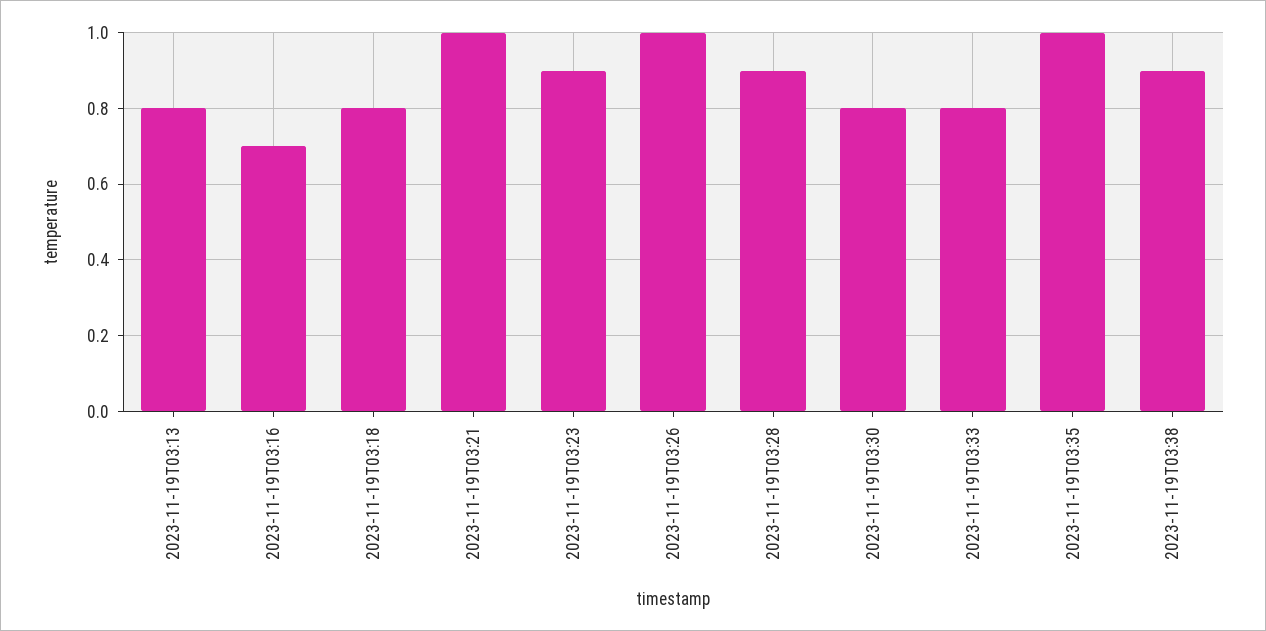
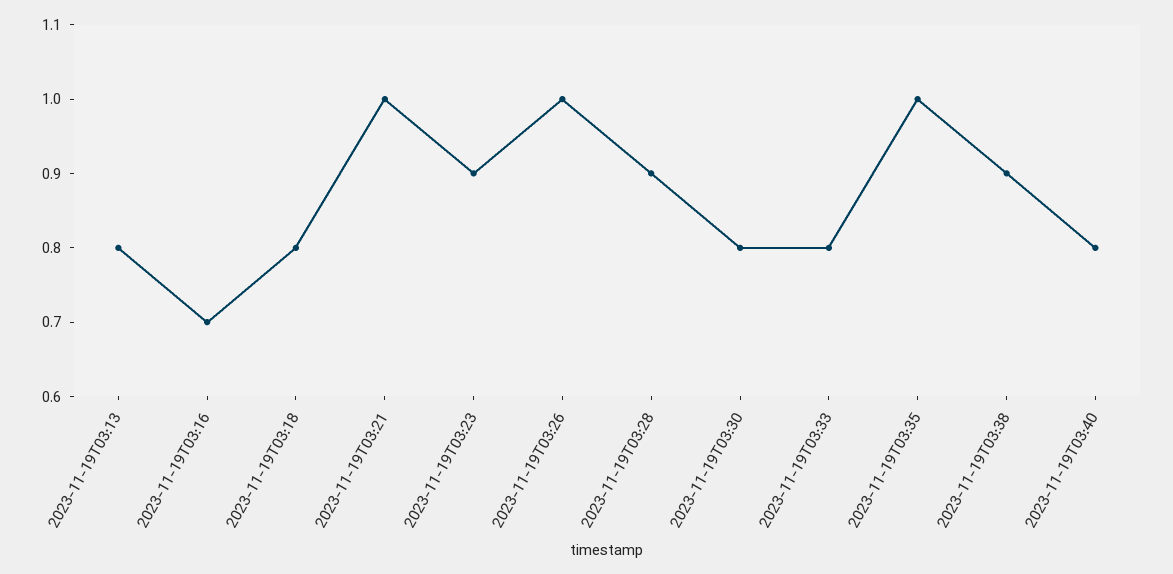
2023-11-19T03:40: none -> 0.8

